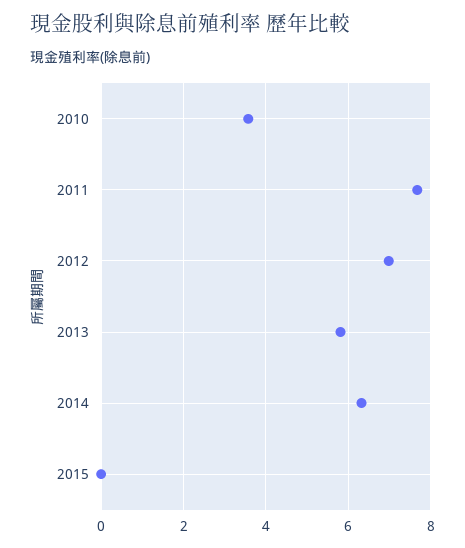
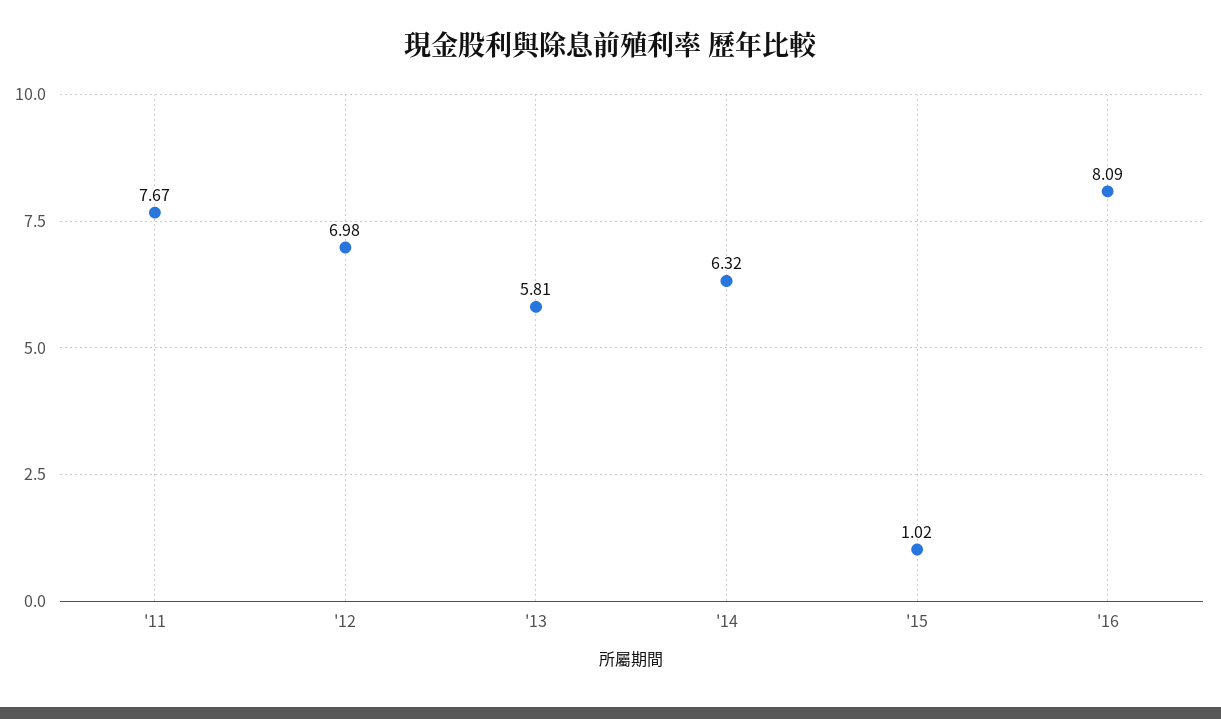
2010: 3.6 -> none
2015: 0 -> 1.02
'16: none -> 8.09

